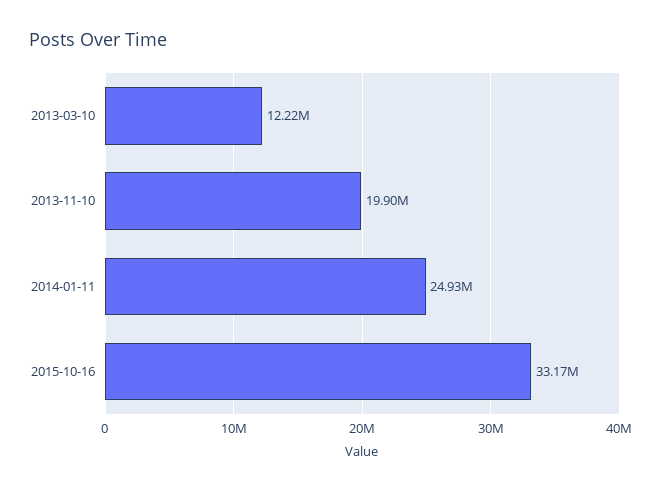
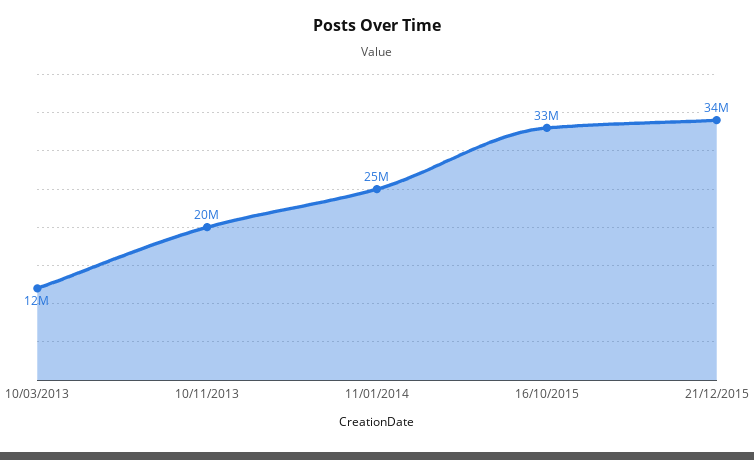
21/12/2015: none -> 34000000

